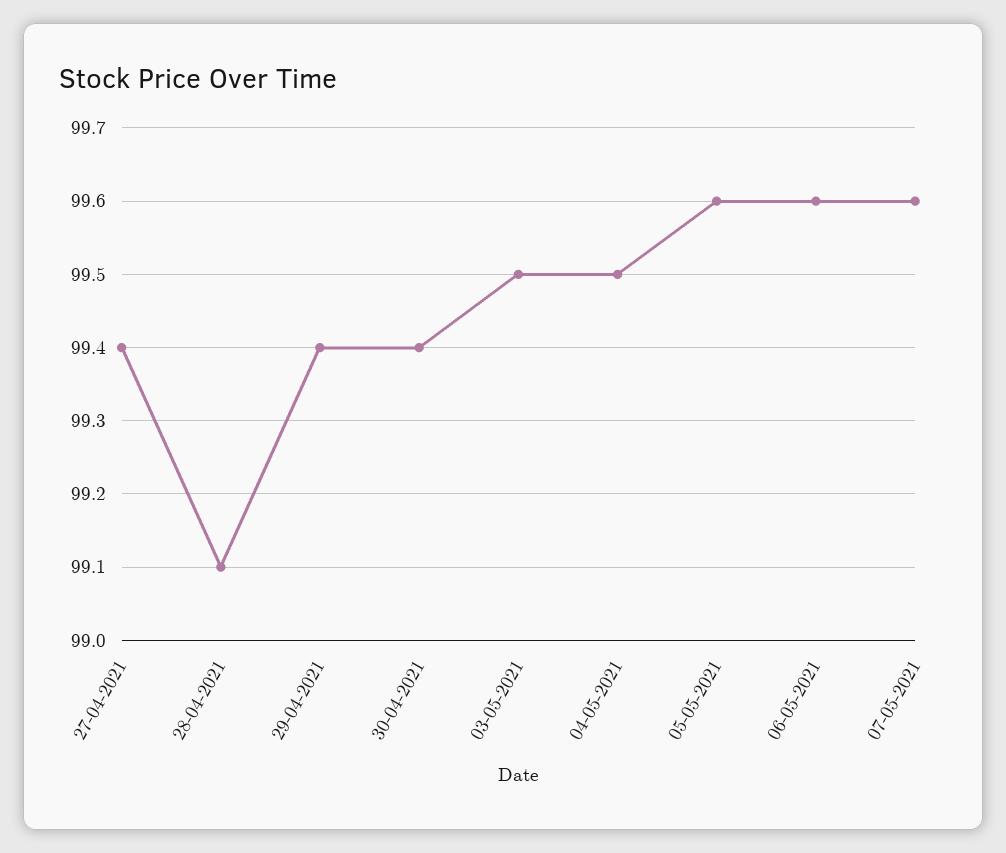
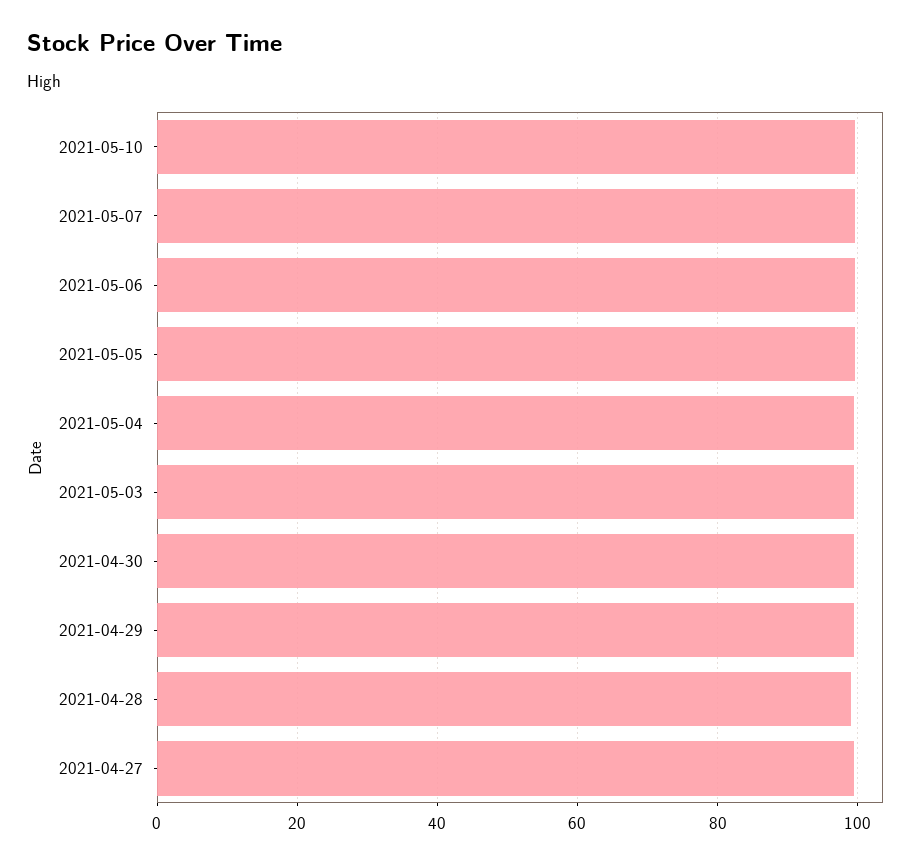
2021-05-10: none -> 100

